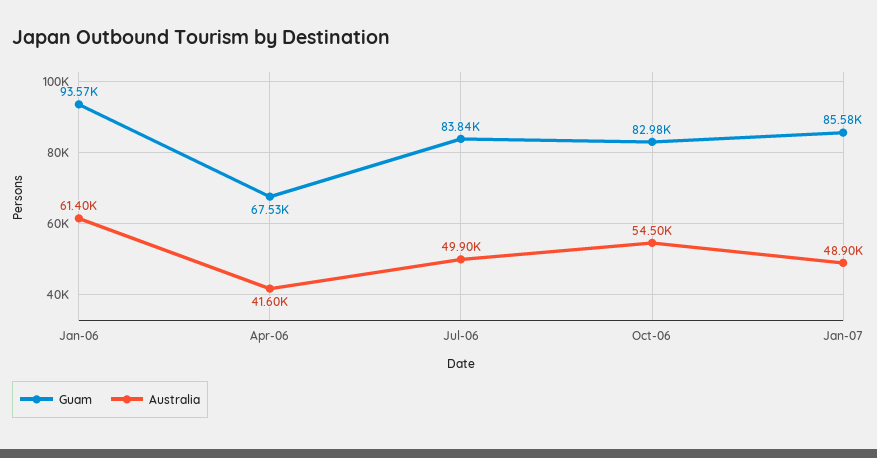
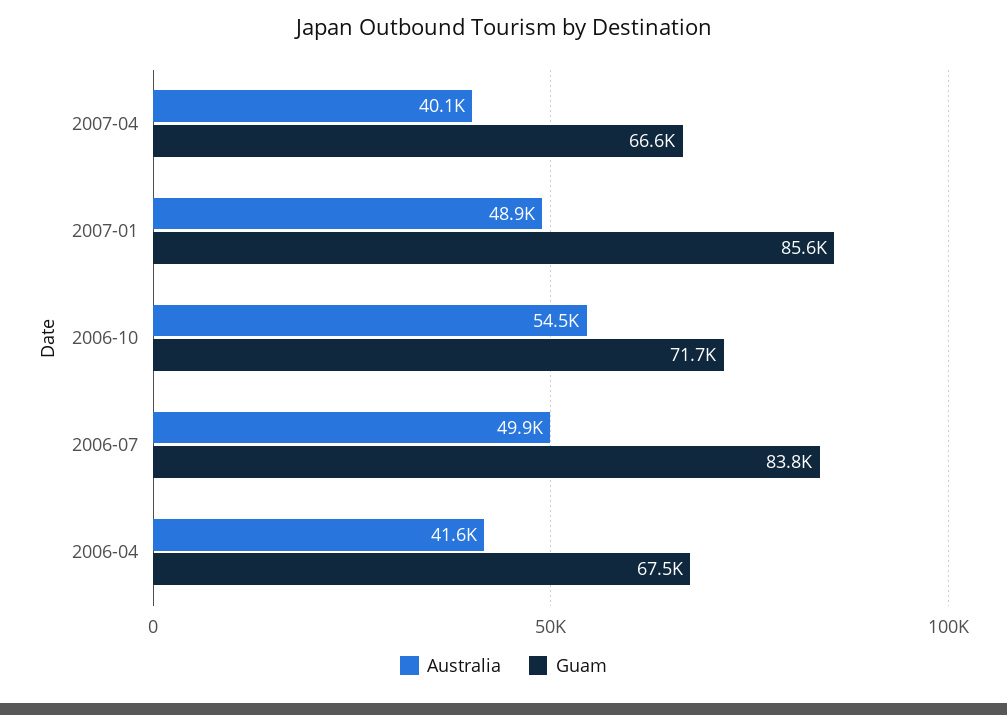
Guam, Jan-06: 93570 -> none
Australia, Jan-06: 61400 -> none
Guam, Oct-06: 82980 -> 71700
Australia, 2007-04: none -> 40100
Guam, 2007-04: none -> 66600

